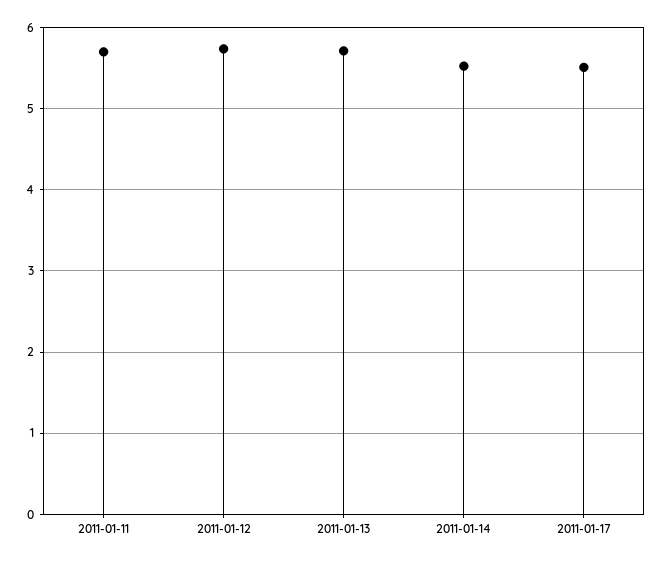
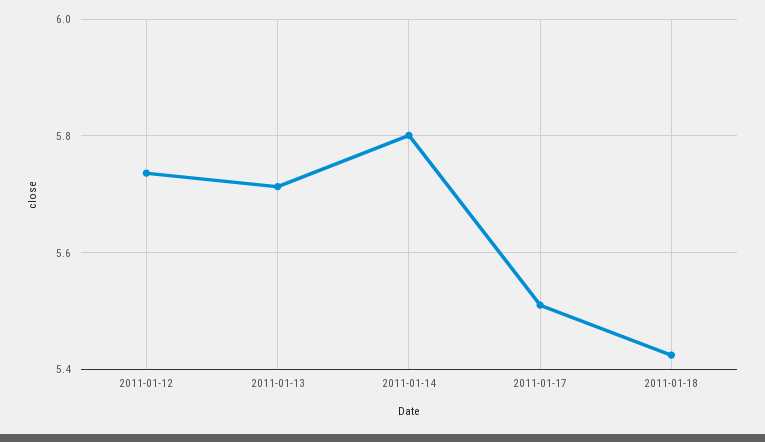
2011-01-11: 5.7 -> none
2011-01-14: 5.5 -> 5.8
2011-01-18: none -> 5.42

